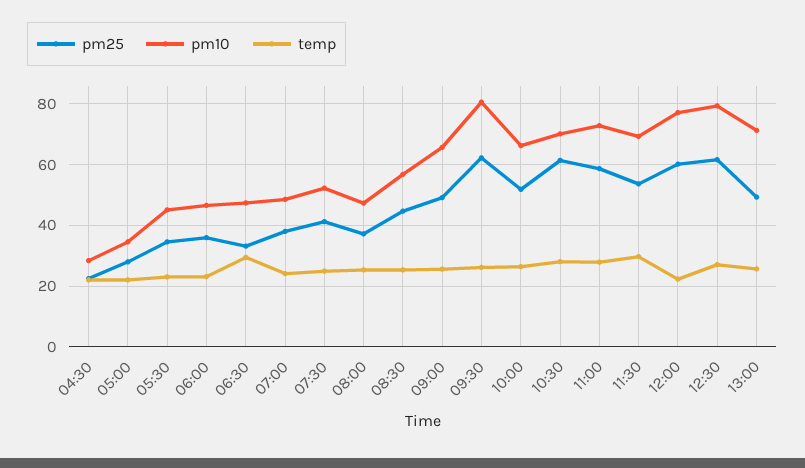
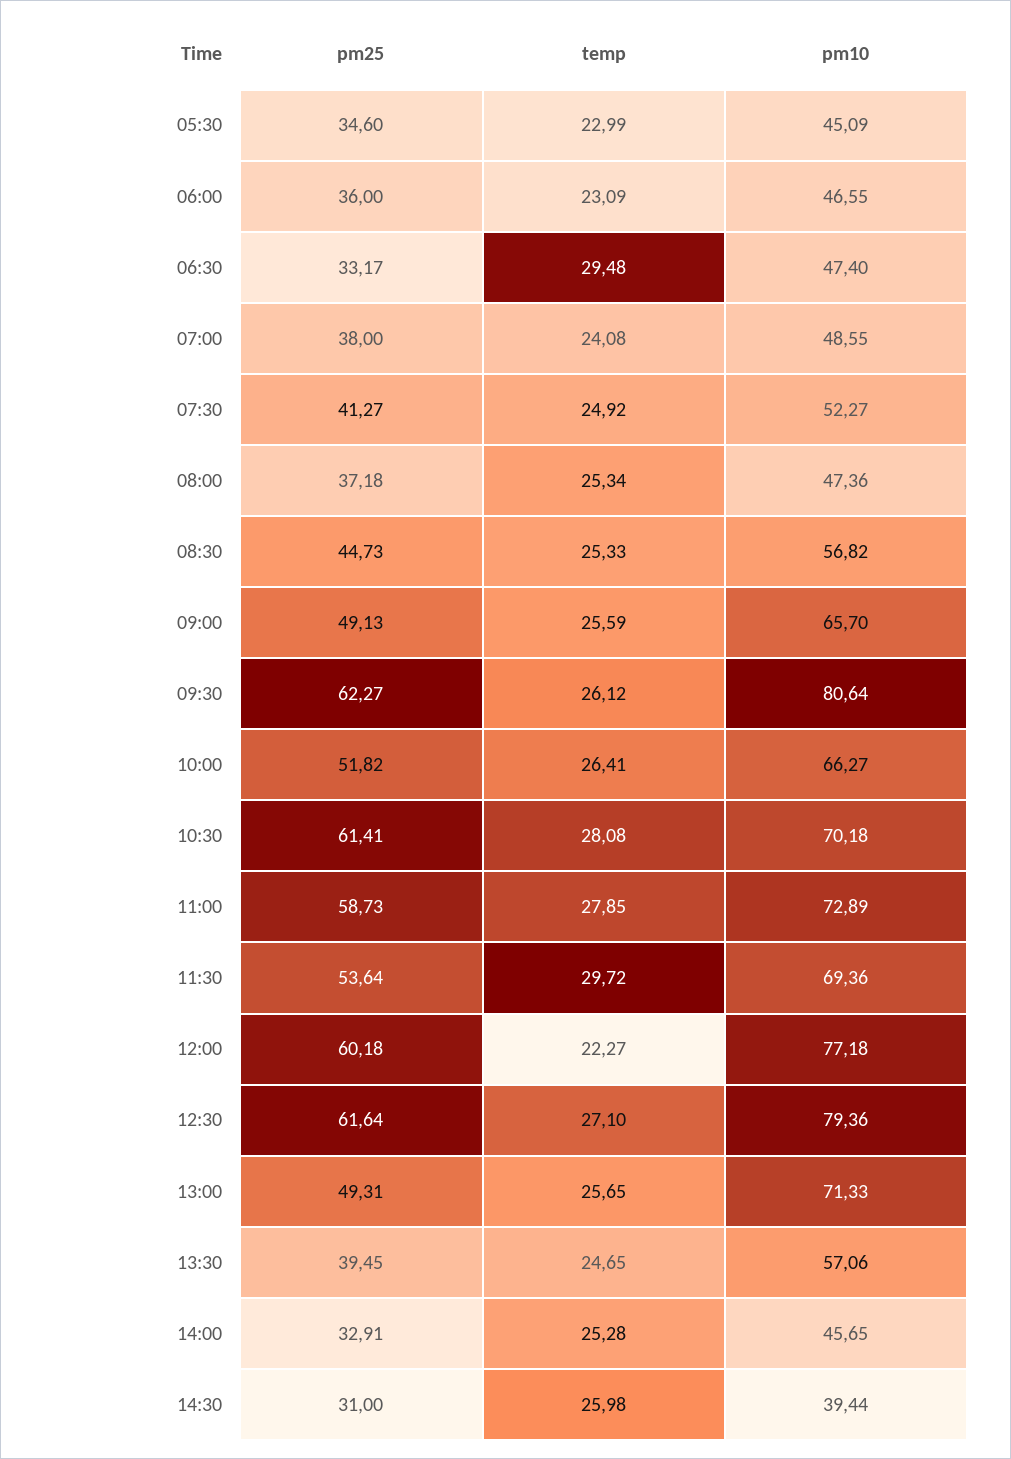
pm25, 04:30: 22 -> none
pm10, 04:30: 28 -> none
temp, 04:30: 22 -> none
pm25, 05:00: 28 -> none
pm10, 05:00: 34 -> none
temp, 05:00: 22 -> none
pm25, 13:30: none -> 39.45
temp, 13:30: none -> 24.65
pm10, 13:30: none -> 57.06
pm25, 14:00: none -> 32.91
temp, 14:00: none -> 25.28
pm10, 14:00: none -> 45.65
pm25, 14:30: none -> 31
temp, 14:30: none -> 25.98
pm10, 14:30: none -> 39.44

